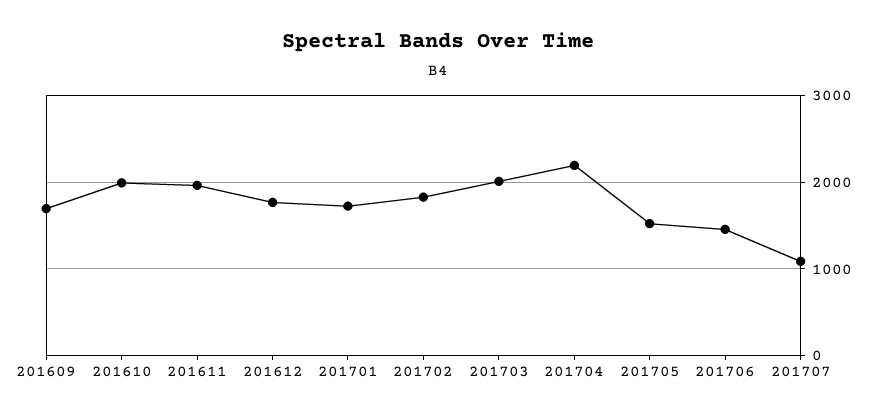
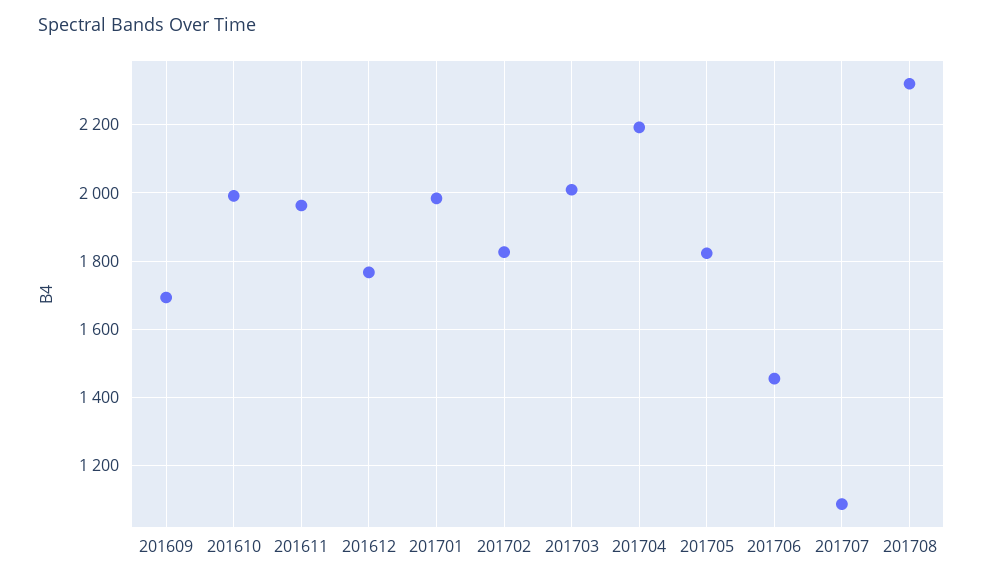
201701: 1700 -> 1980
201705: 1500 -> 1820
201708: none -> 2320

